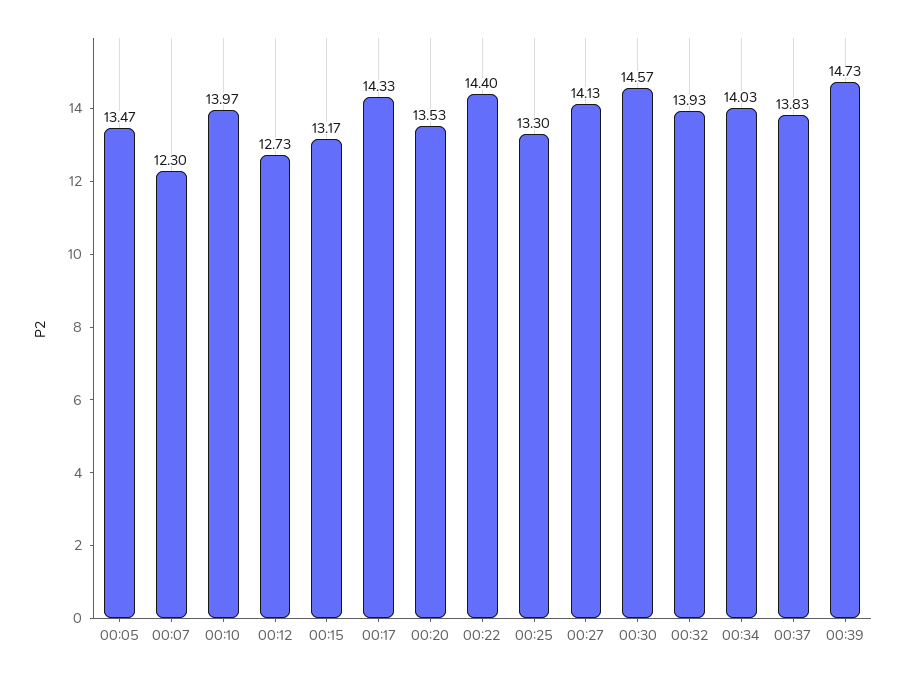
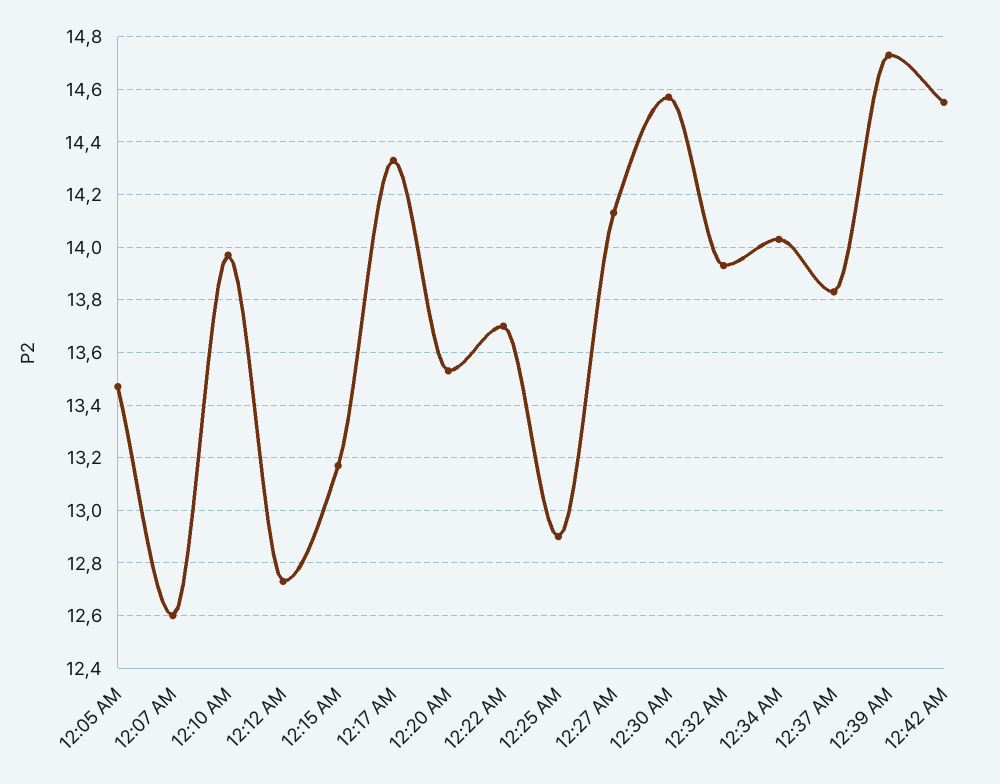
00:07: 12.3 -> 12.6
00:22: 14.4 -> 13.7
00:25: 13.3 -> 12.9
12:42 AM: none -> 14.55

